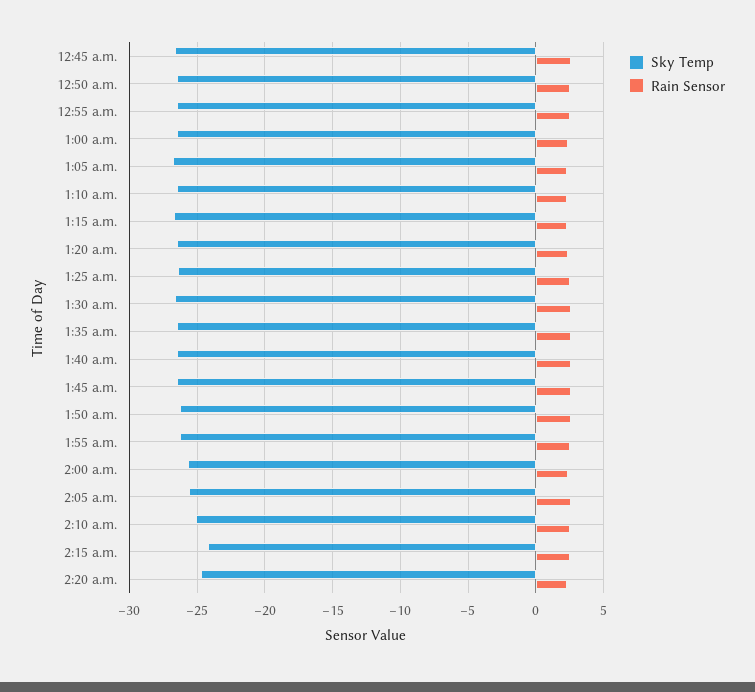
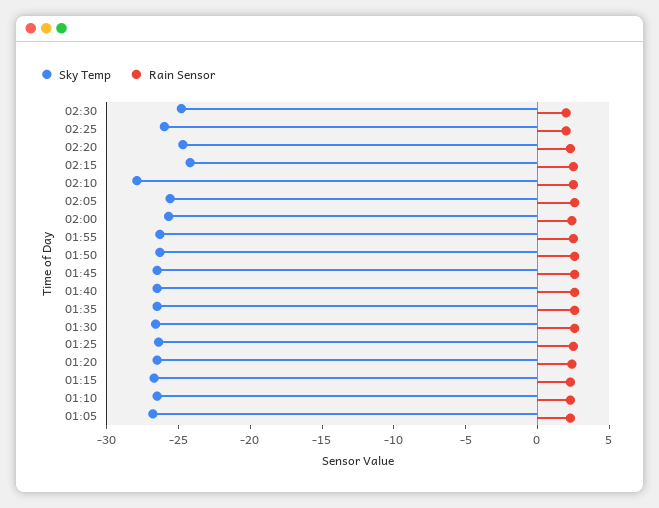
Sky Temp, 12:45 a.m.: -26.5 -> none
Rain Sensor, 12:45 a.m.: 2.5 -> none
Sky Temp, 12:50 a.m.: -26.5 -> none
Rain Sensor, 12:50 a.m.: 2.5 -> none
Sky Temp, 12:55 a.m.: -26.5 -> none
Rain Sensor, 12:55 a.m.: 2.5 -> none
Sky Temp, 1:00 a.m.: -26.5 -> none
Rain Sensor, 1:00 a.m.: 2.5 -> none
Sky Temp, 2:10 a.m.: -25 -> -28
Sky Temp, 02:30: none -> -25
Rain Sensor, 02:30: none -> 2
Sky Temp, 02:25: none -> -26
Rain Sensor, 02:25: none -> 2

